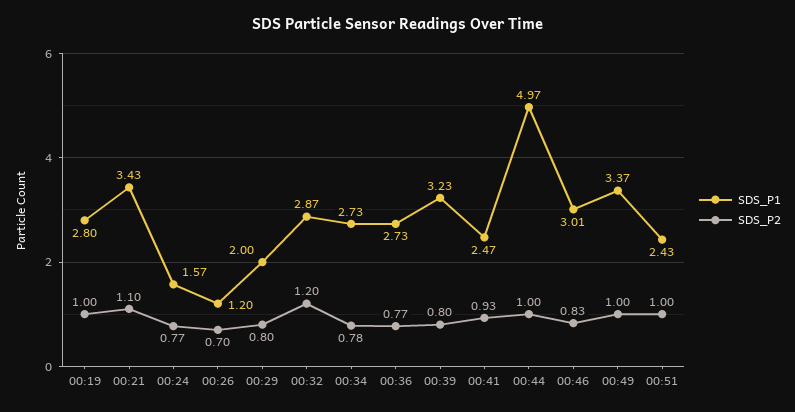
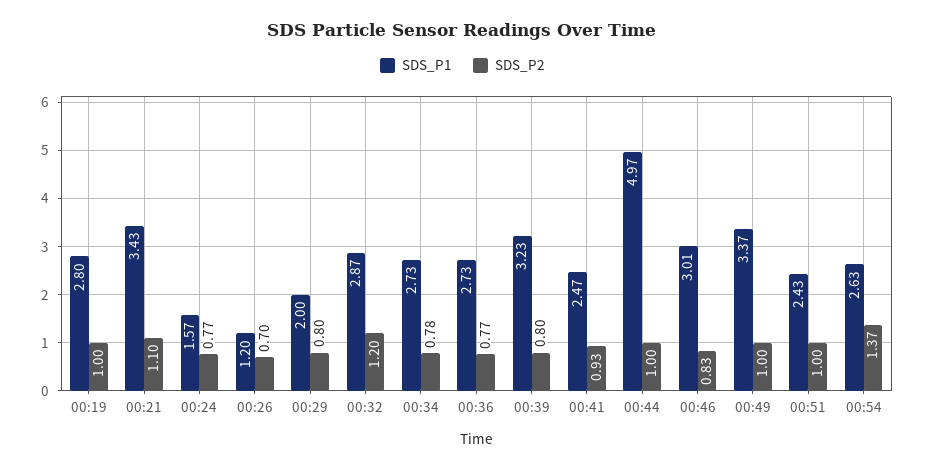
SDS_P1, 00:54: none -> 2.63
SDS_P2, 00:54: none -> 1.37

